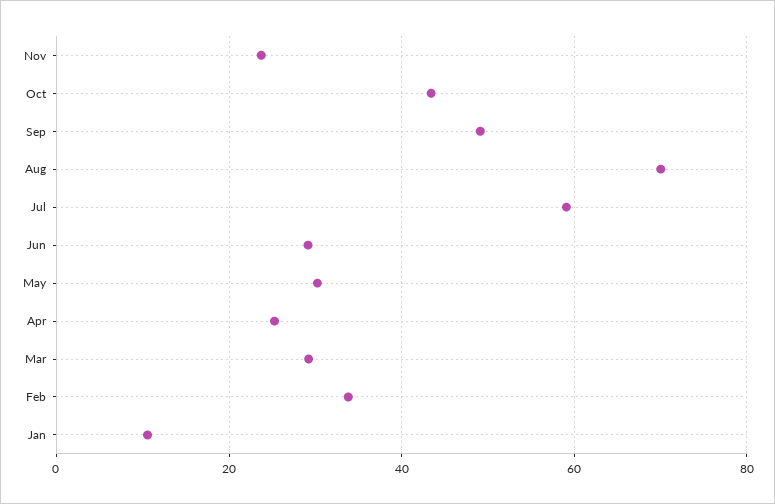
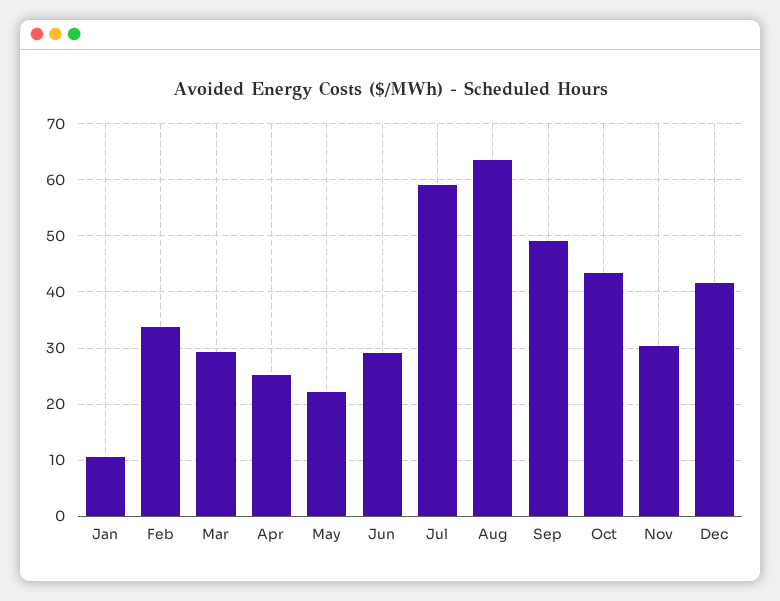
Nov: 24 -> 30
Aug: 70 -> 64
May: 30 -> 22
Dec: none -> 42

